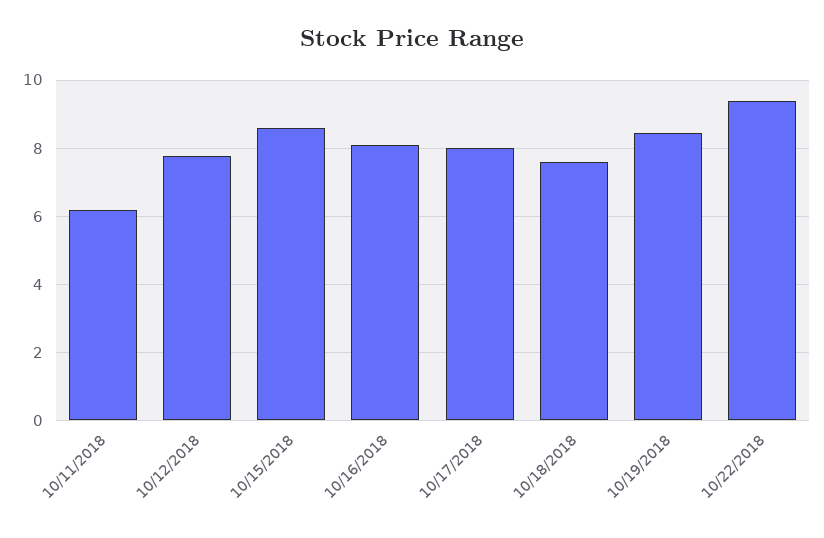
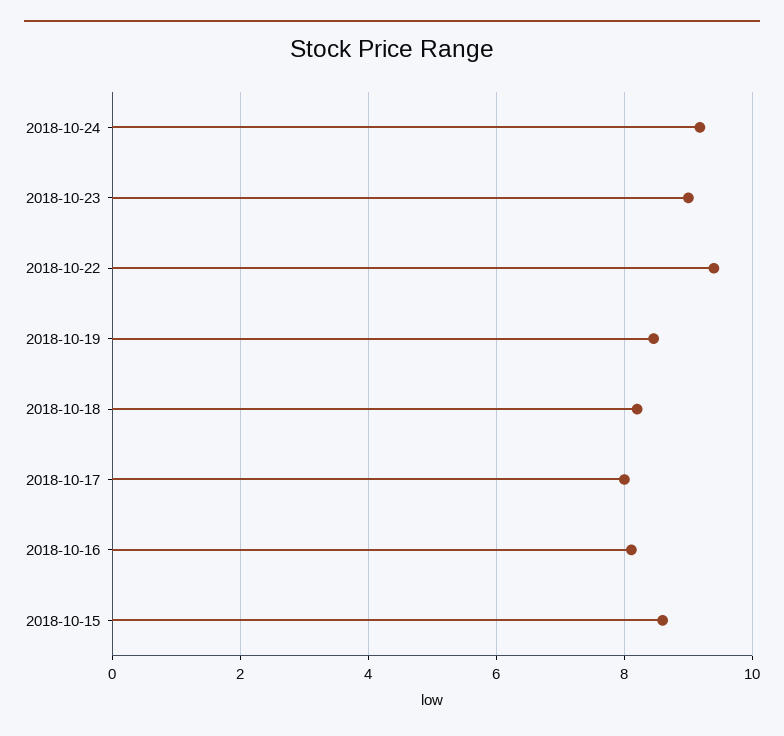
10/11/2018: 6.2 -> none
10/12/2018: 7.8 -> none
10/18/2018: 7.6 -> 8.2
2018-10-24: none -> 9.2
2018-10-23: none -> 9

